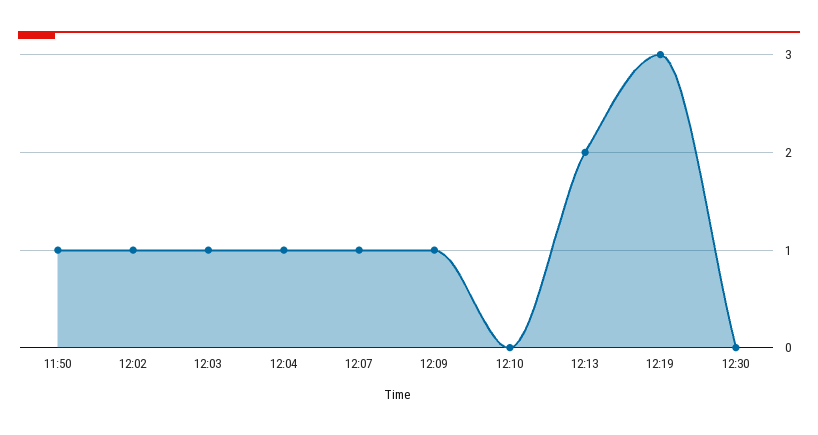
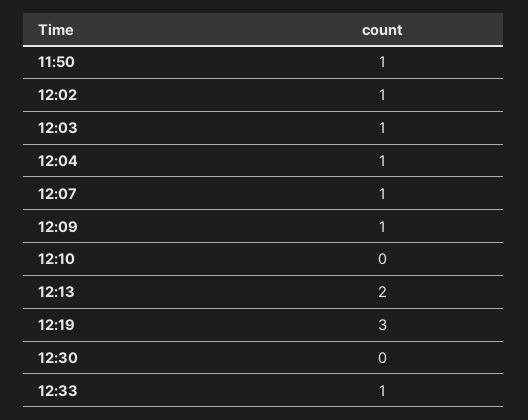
12:33: none -> 1

